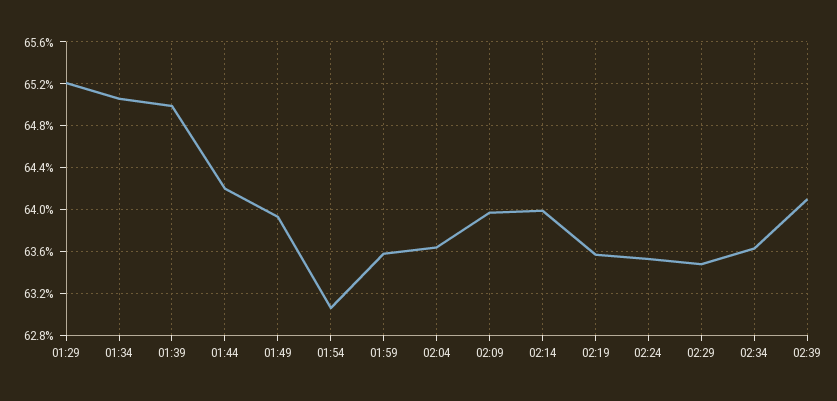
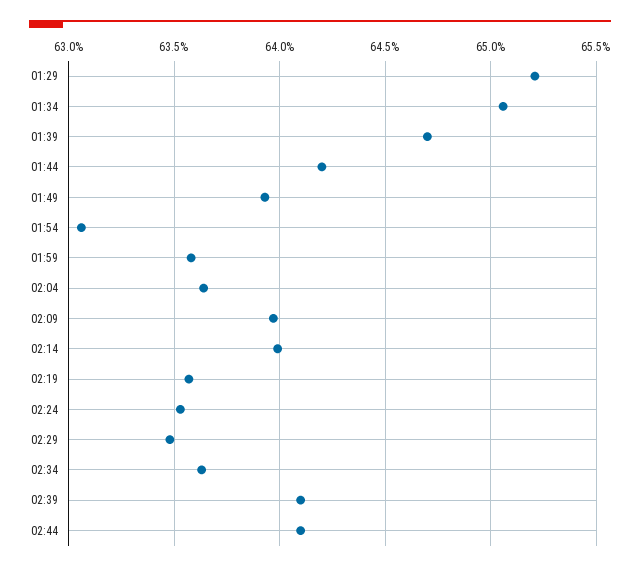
01:39: 65 -> 64.7
02:44: none -> 64.1

